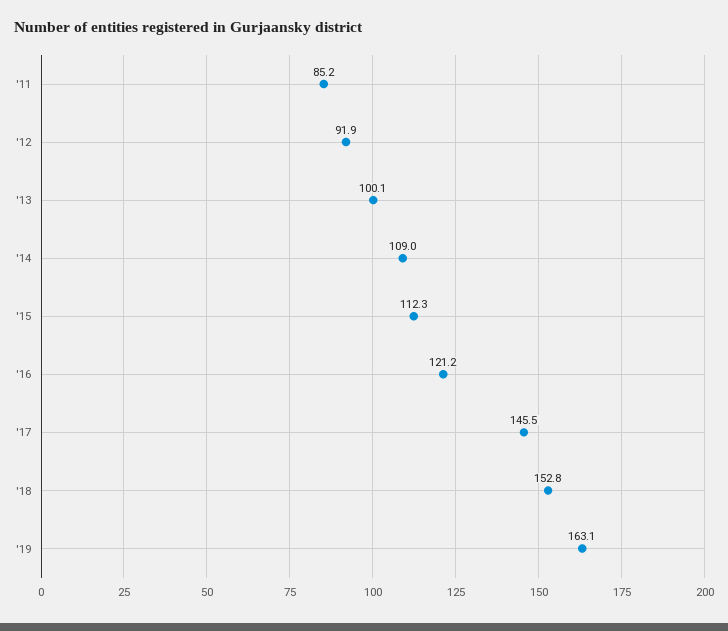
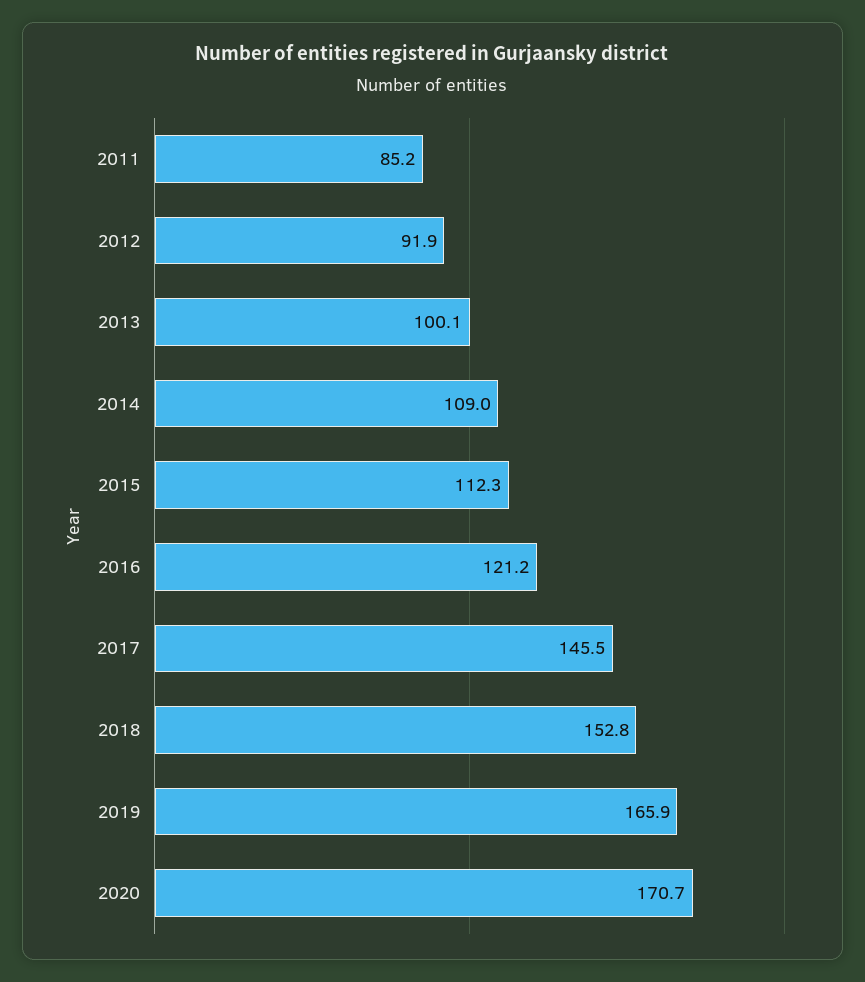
'19: 163.1 -> 165.9
2020: none -> 170.7

